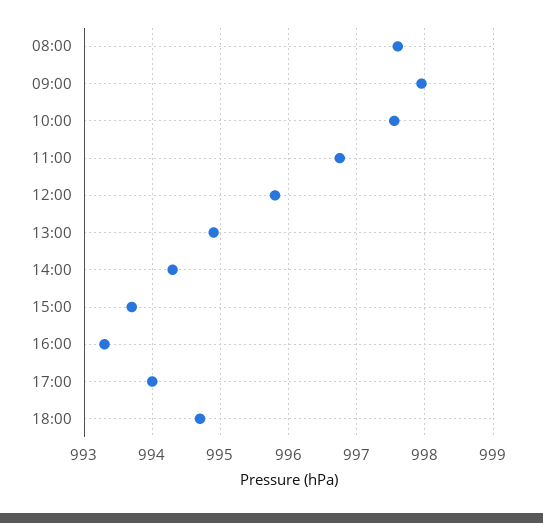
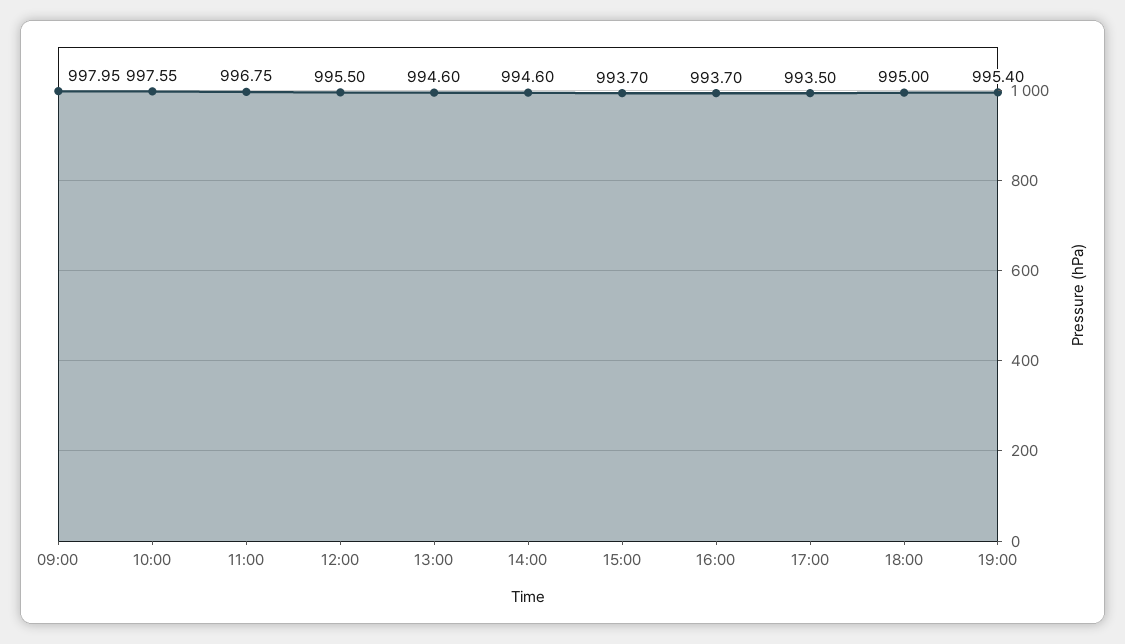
08:00: 997.6 -> none
12:00: 995.8 -> 995.5
13:00: 994.9 -> 994.6
14:00: 994.3 -> 994.6
16:00: 993.3 -> 993.7
17:00: 994 -> 993.5
18:00: 994.7 -> 995
19:00: none -> 995.4

